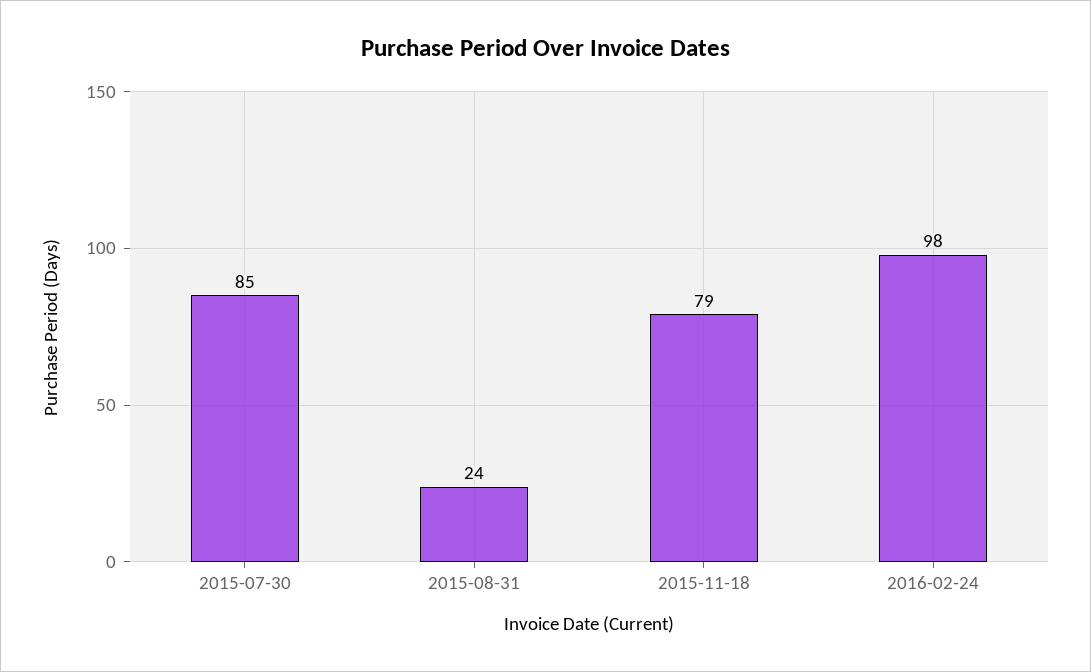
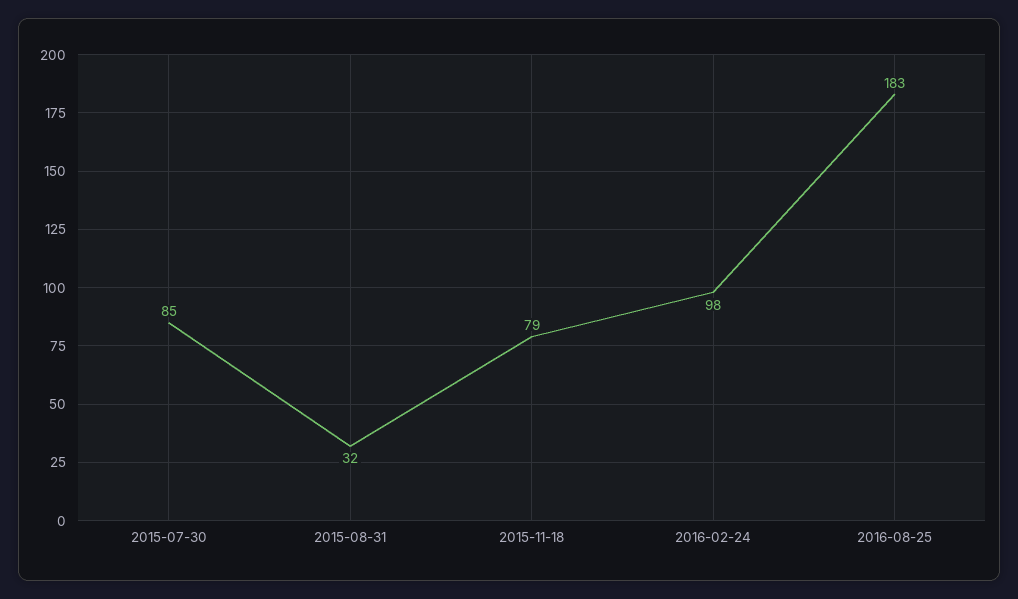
2015-08-31: 24 -> 32
2016-08-25: none -> 183

